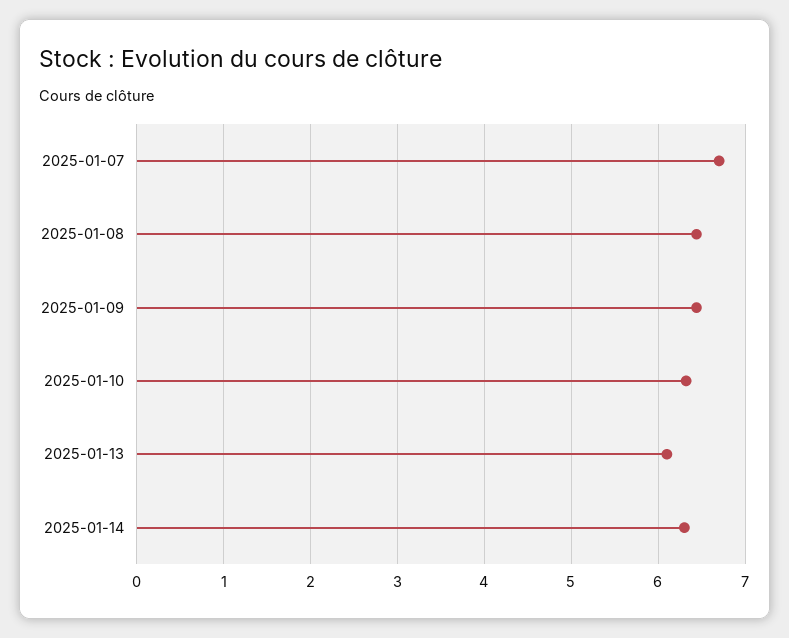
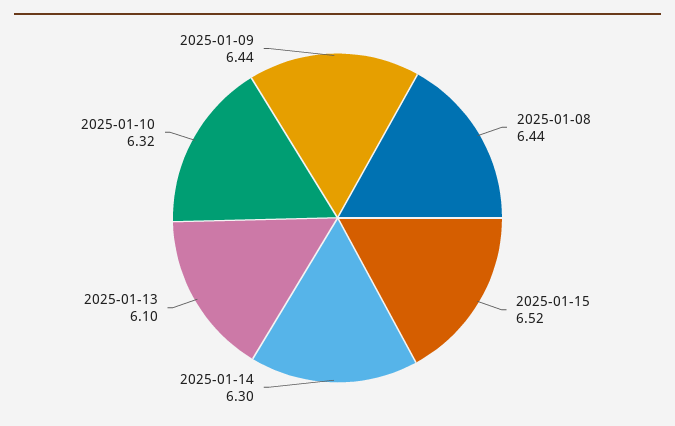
2025-01-07: 6.7 -> none
2025-01-15: none -> 6.52

